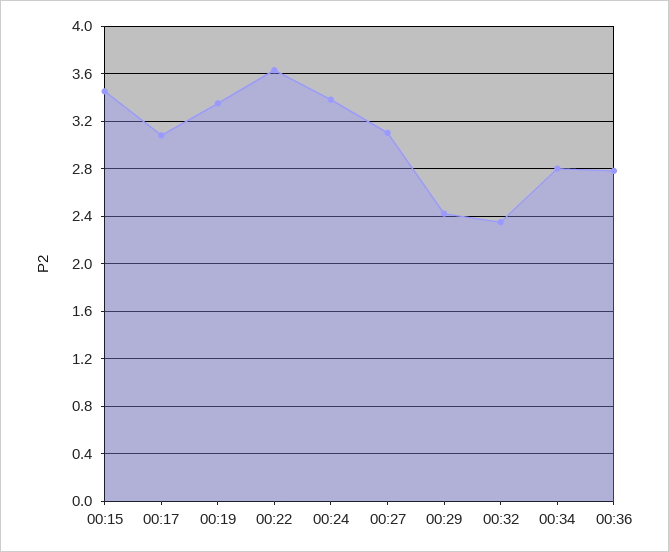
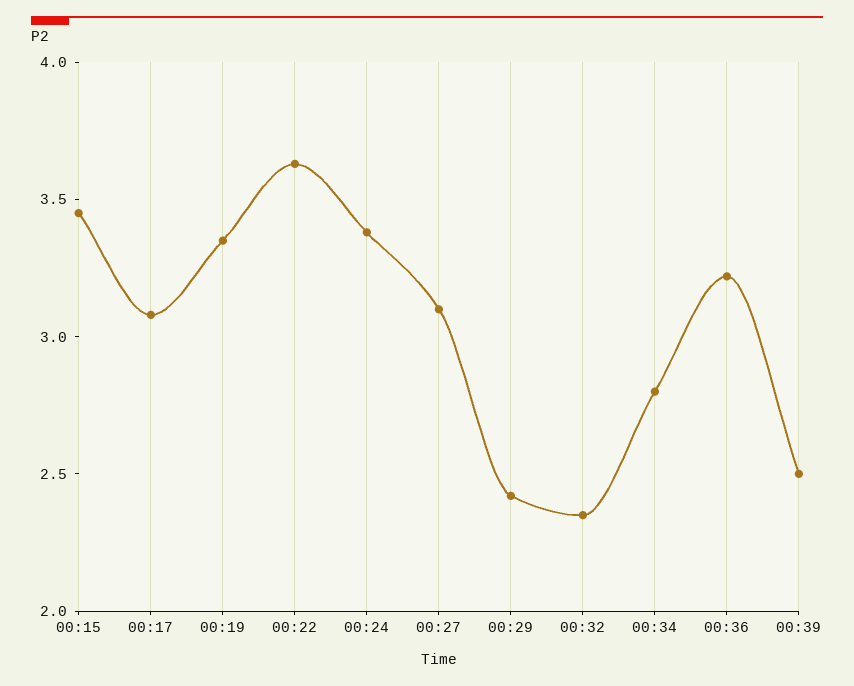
00:36: 2.8 -> 3.2
00:39: none -> 2.5

